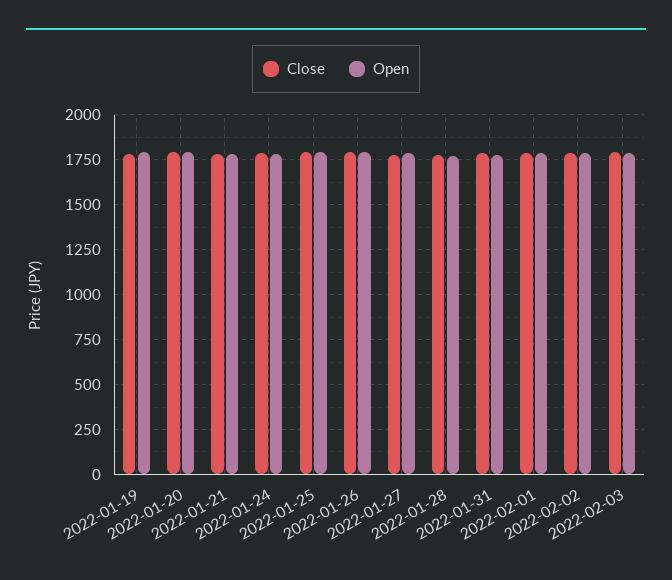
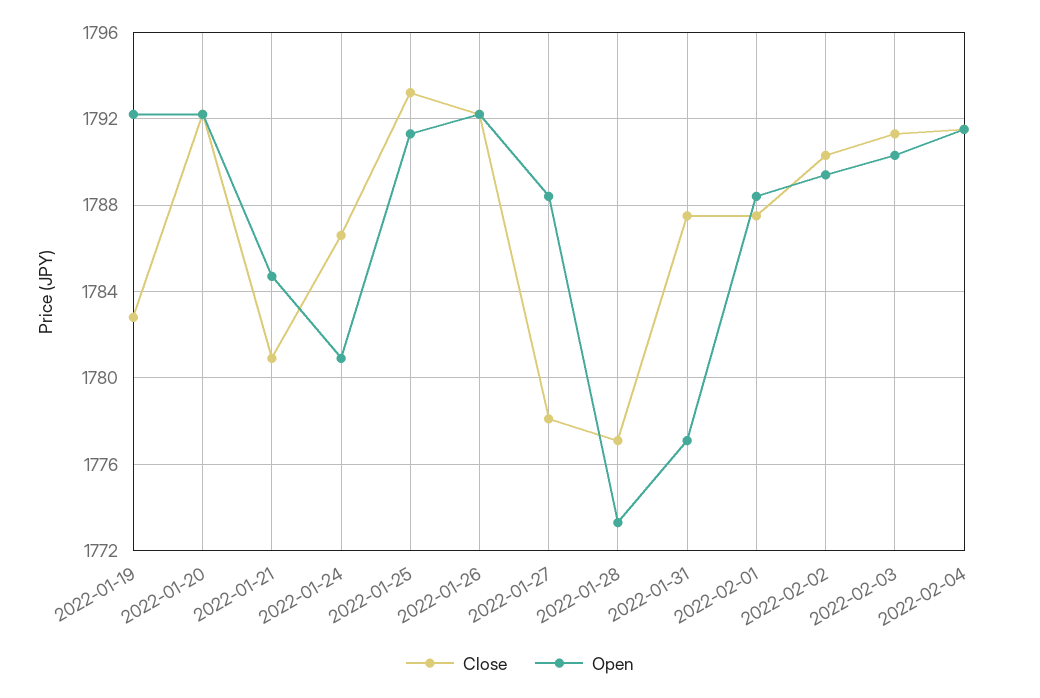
Close, 2022-02-04: none -> 1791.5
Open, 2022-02-04: none -> 1791.5

